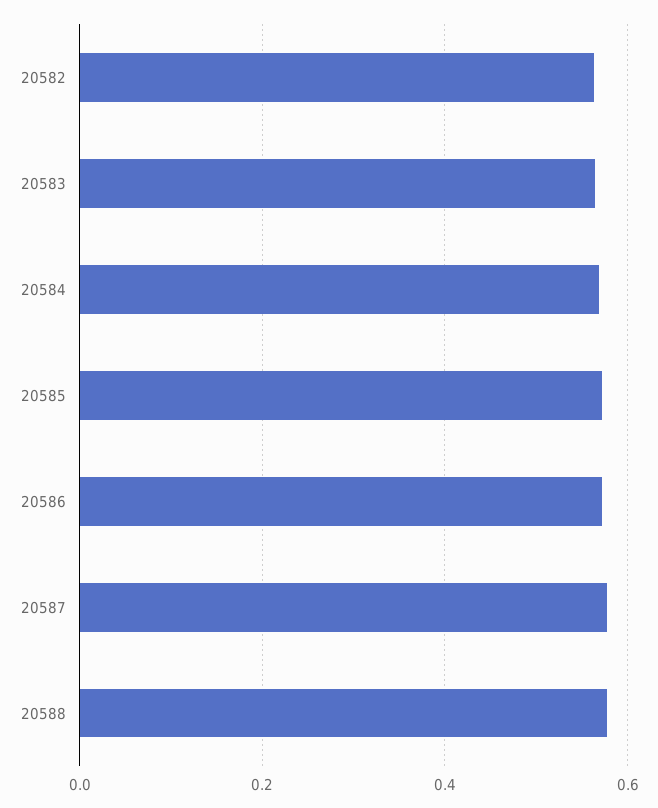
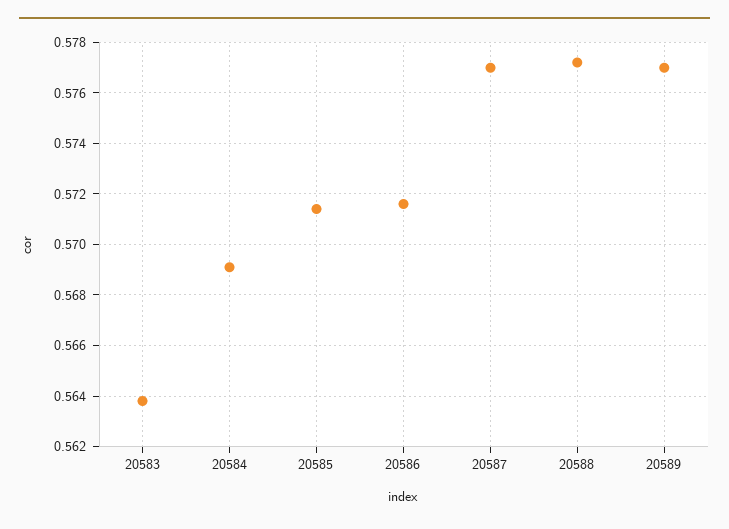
20582: 0.56 -> none
20589: none -> 0.577

